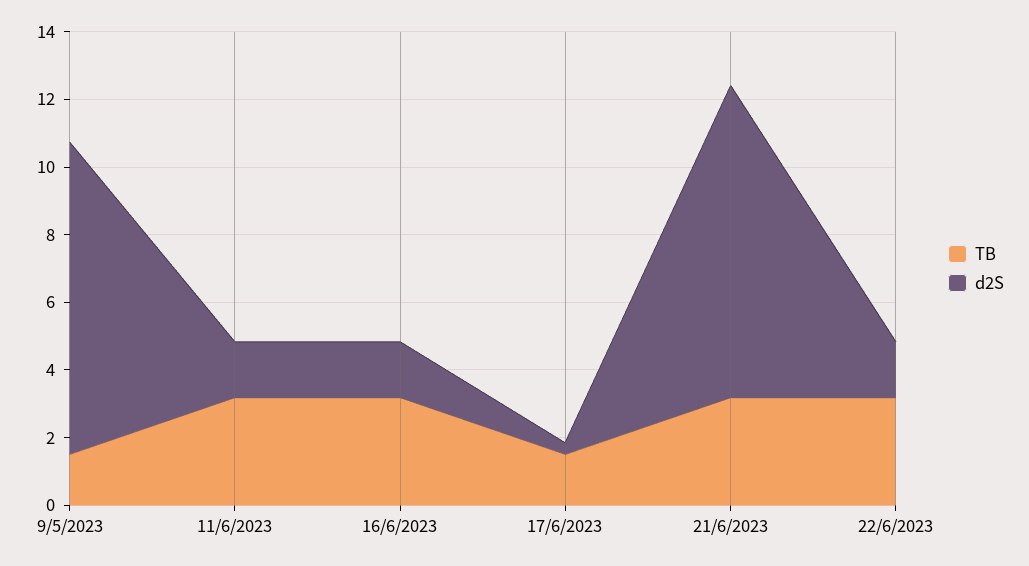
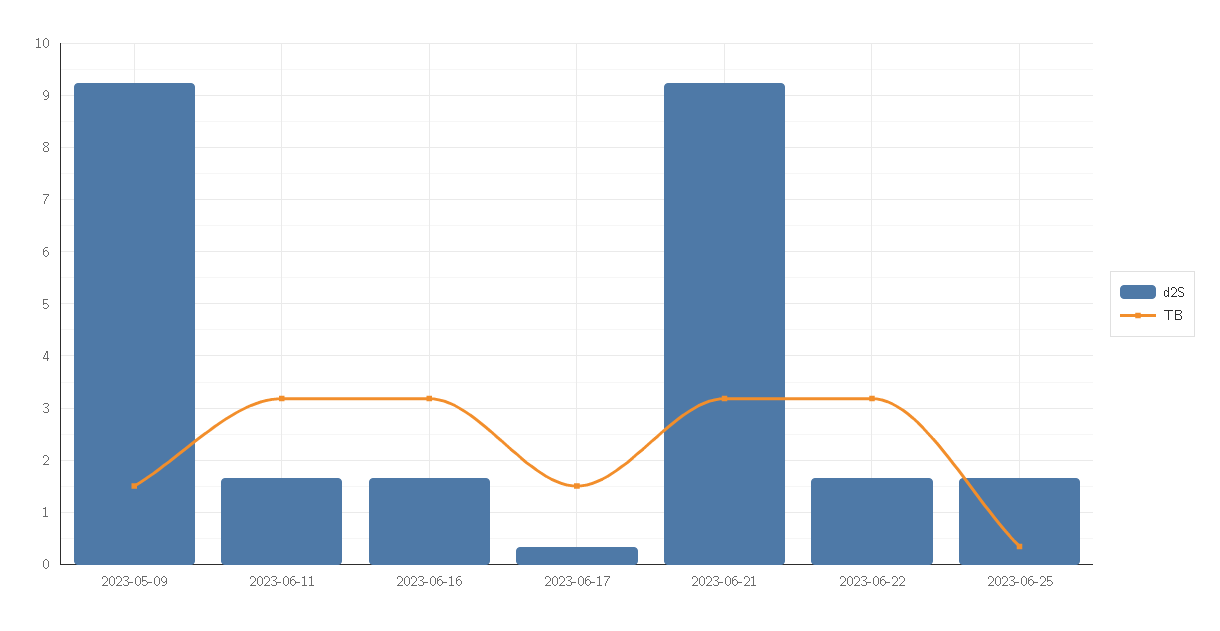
d2S, 2023-06-25: none -> 1.6
TB, 2023-06-25: none -> 0.4

